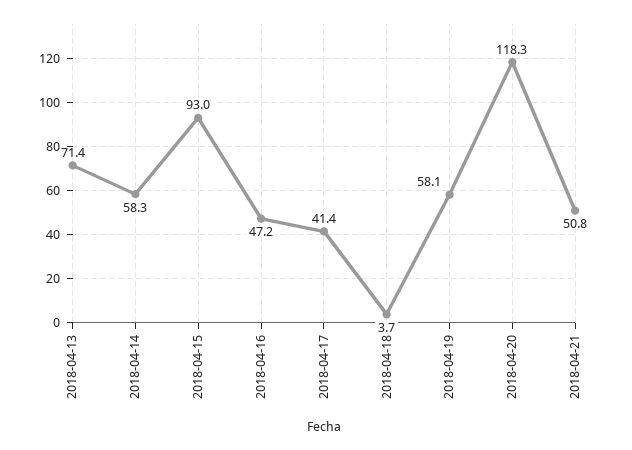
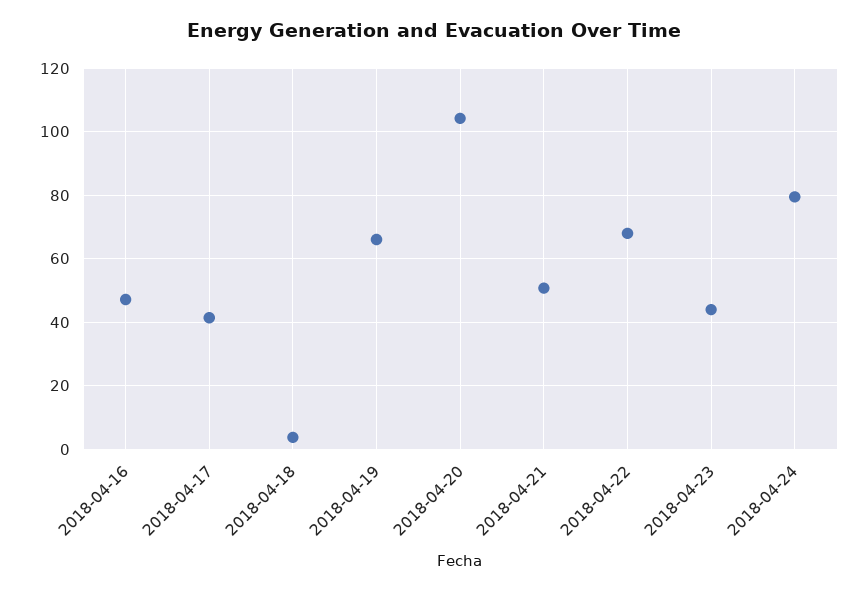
2018-04-13: 71.4 -> none
2018-04-14: 58.3 -> none
2018-04-15: 93 -> none
2018-04-19: 58.1 -> 66
2018-04-20: 118.3 -> 104
2018-04-22: none -> 68
2018-04-23: none -> 44
2018-04-24: none -> 80

